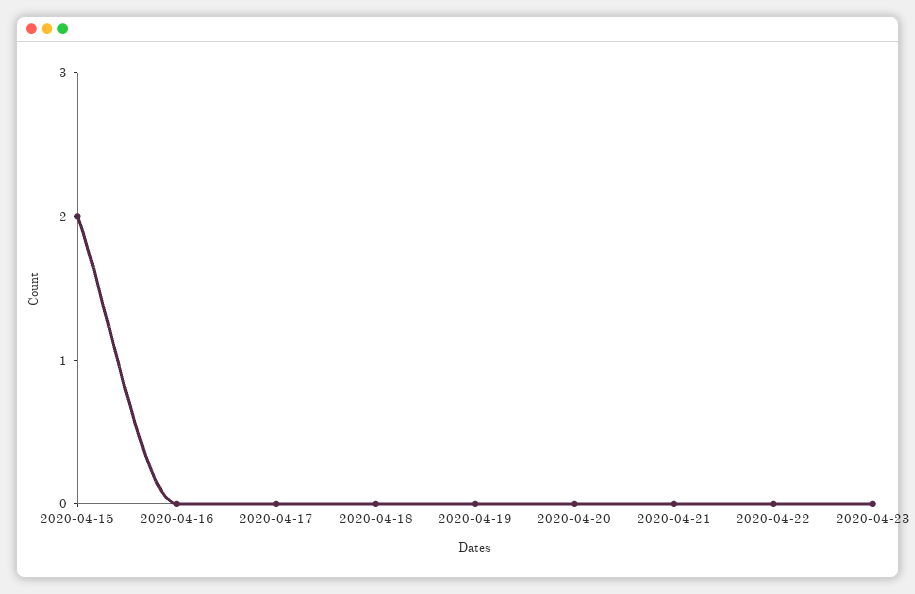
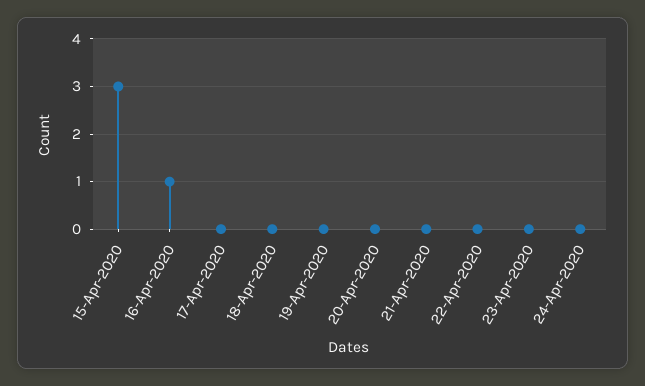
2020-04-15: 2 -> 3
2020-04-16: 0 -> 1
24-Apr-2020: none -> 0

